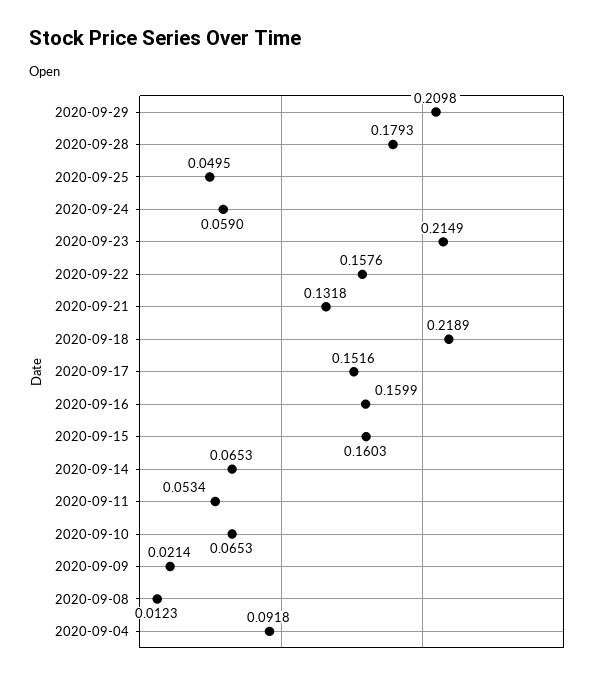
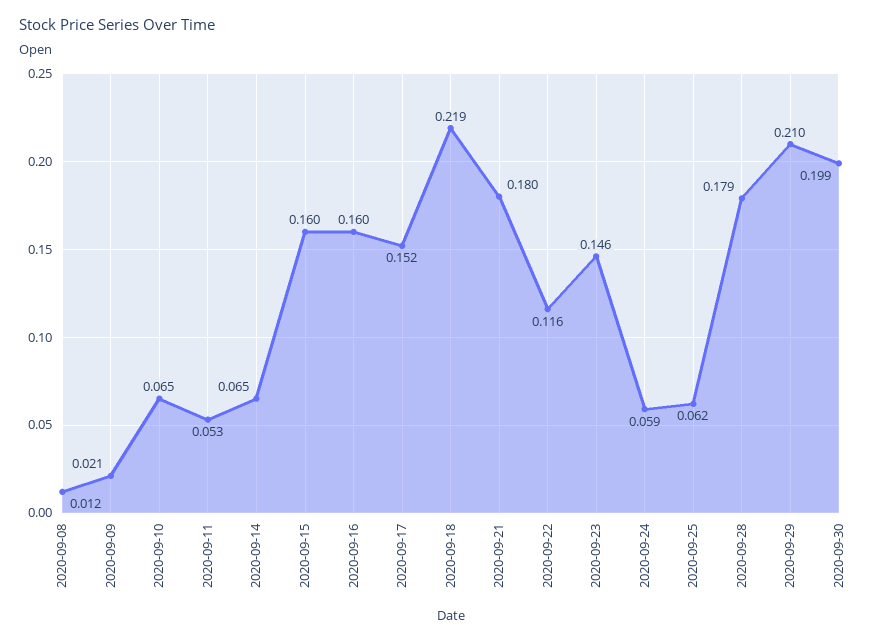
2020-09-25: 0.0495 -> 0.062
2020-09-23: 0.2149 -> 0.146
2020-09-22: 0.1576 -> 0.116
2020-09-21: 0.1318 -> 0.18
2020-09-04: 0.0918 -> none
2020-09-30: none -> 0.199

